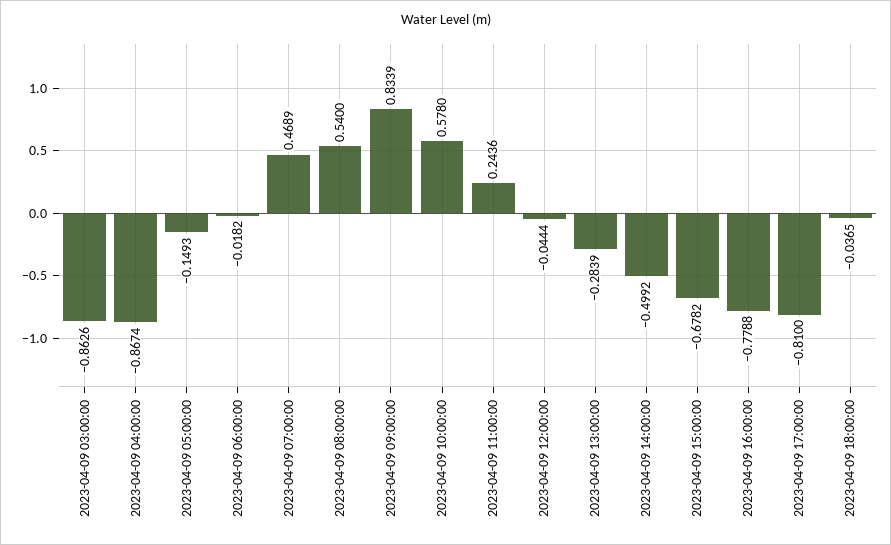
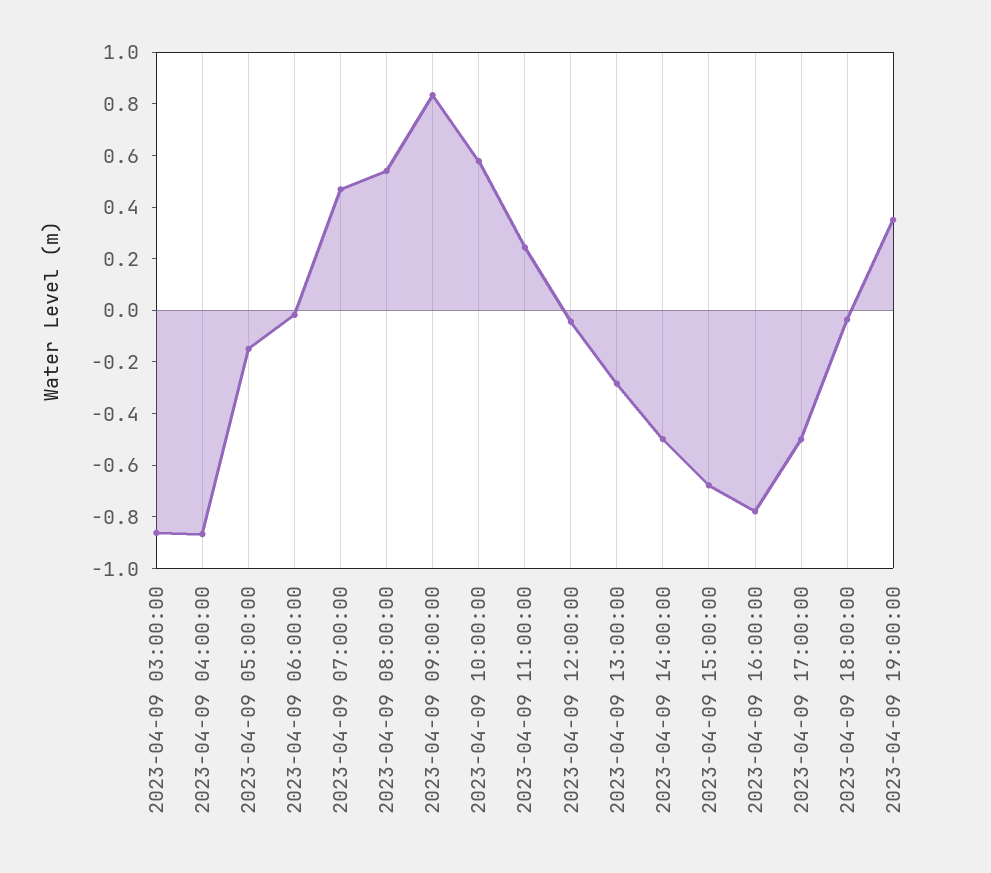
2023-04-09 17:00:00: -0.81 -> -0.5
2023-04-09 19:00:00: none -> 0.35

